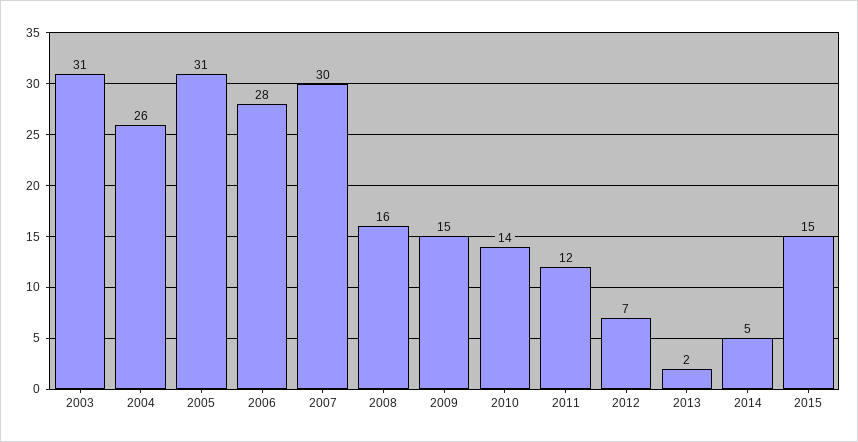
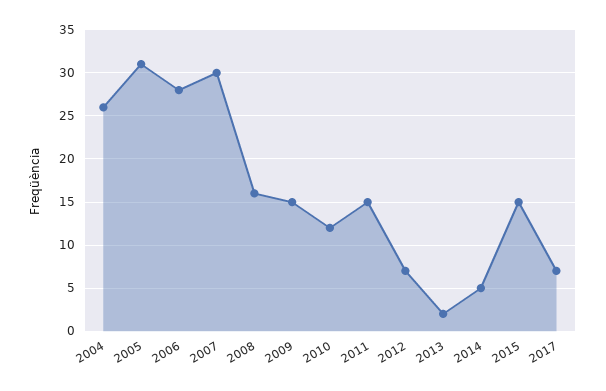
2003: 31 -> none
2010: 14 -> 12
2011: 12 -> 15
2017: none -> 7

